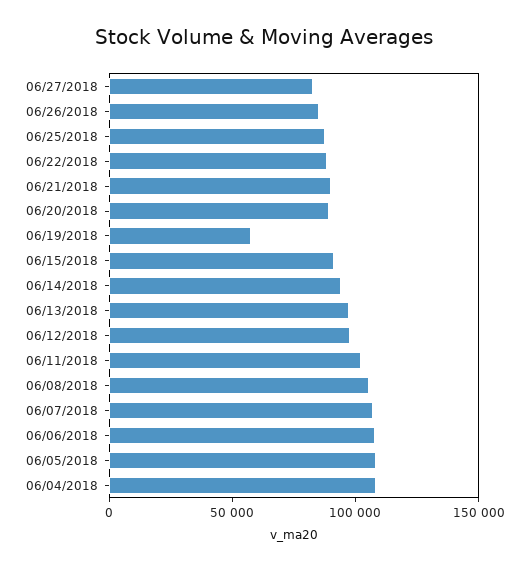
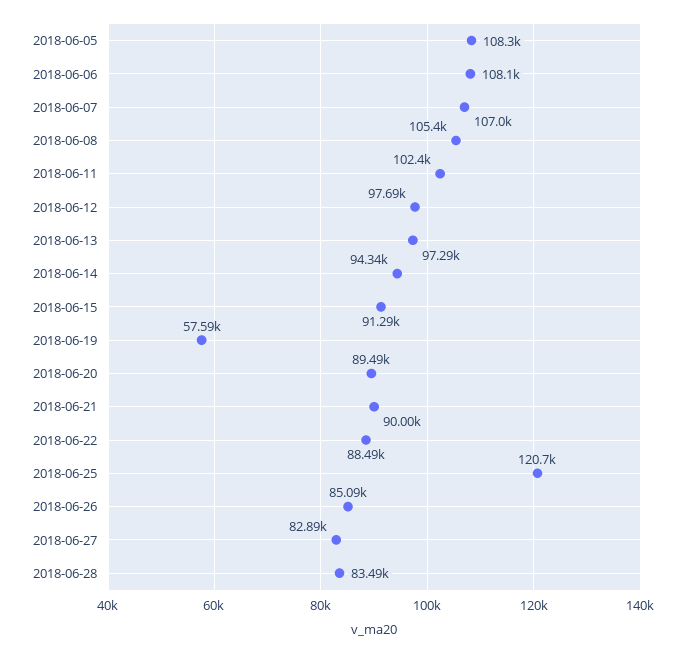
06/25/2018: 90000 -> 120700
06/04/2018: 110000 -> none
2018-06-28: none -> 83490

